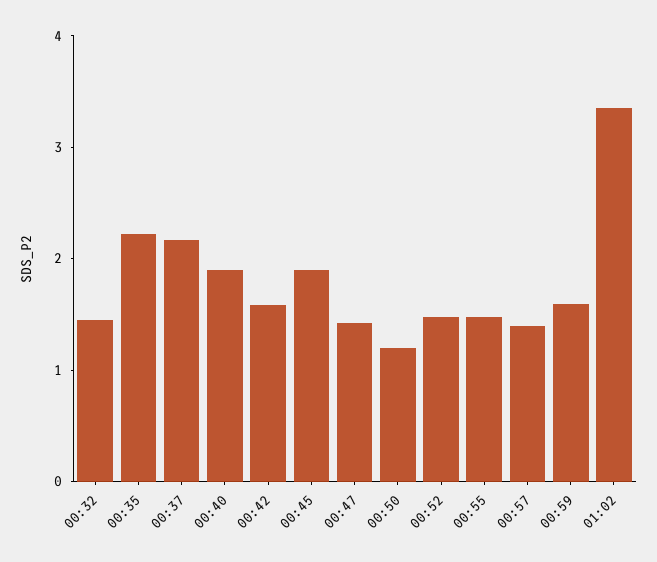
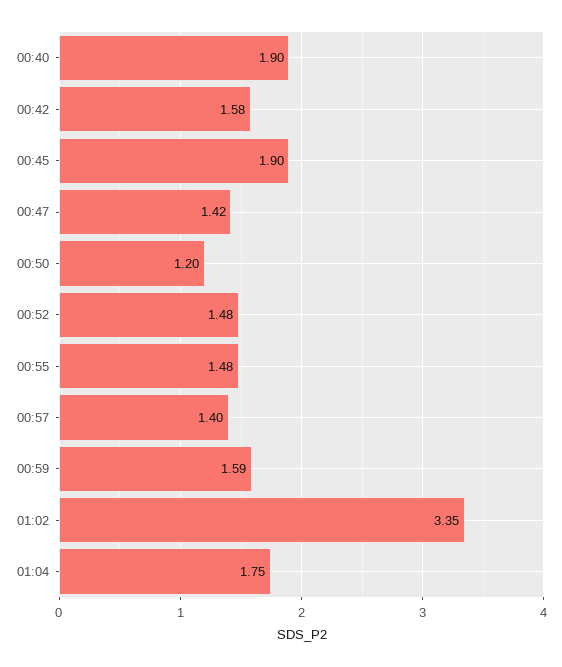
00:32: 1.4 -> none
00:35: 2.2 -> none
00:37: 2.2 -> none
01:04: none -> 1.75

